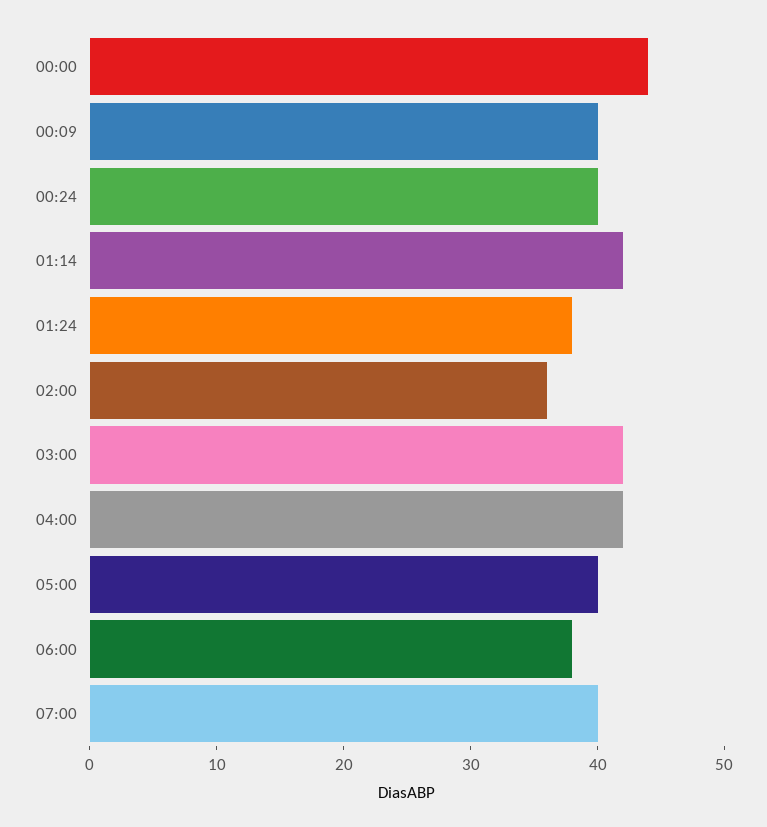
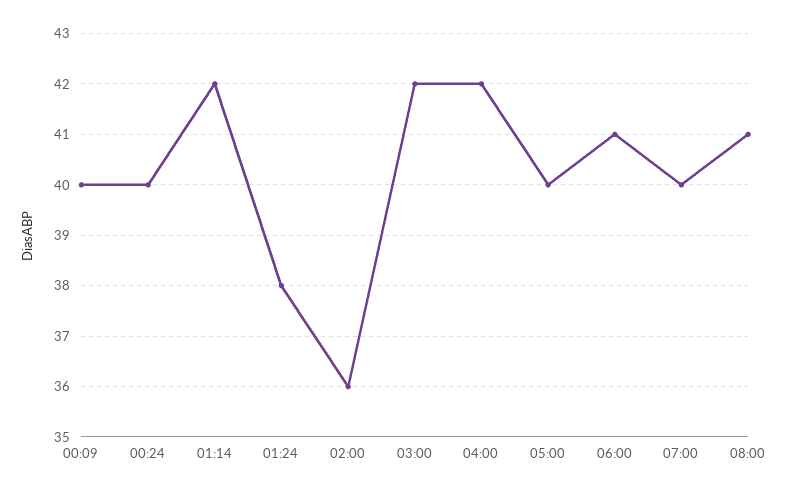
00:00: 44 -> none
06:00: 38 -> 41
08:00: none -> 41

